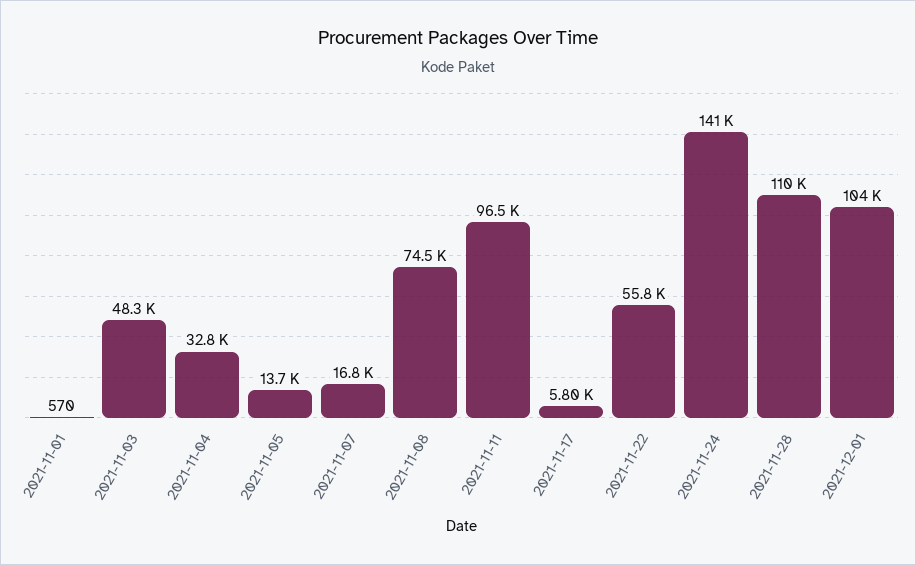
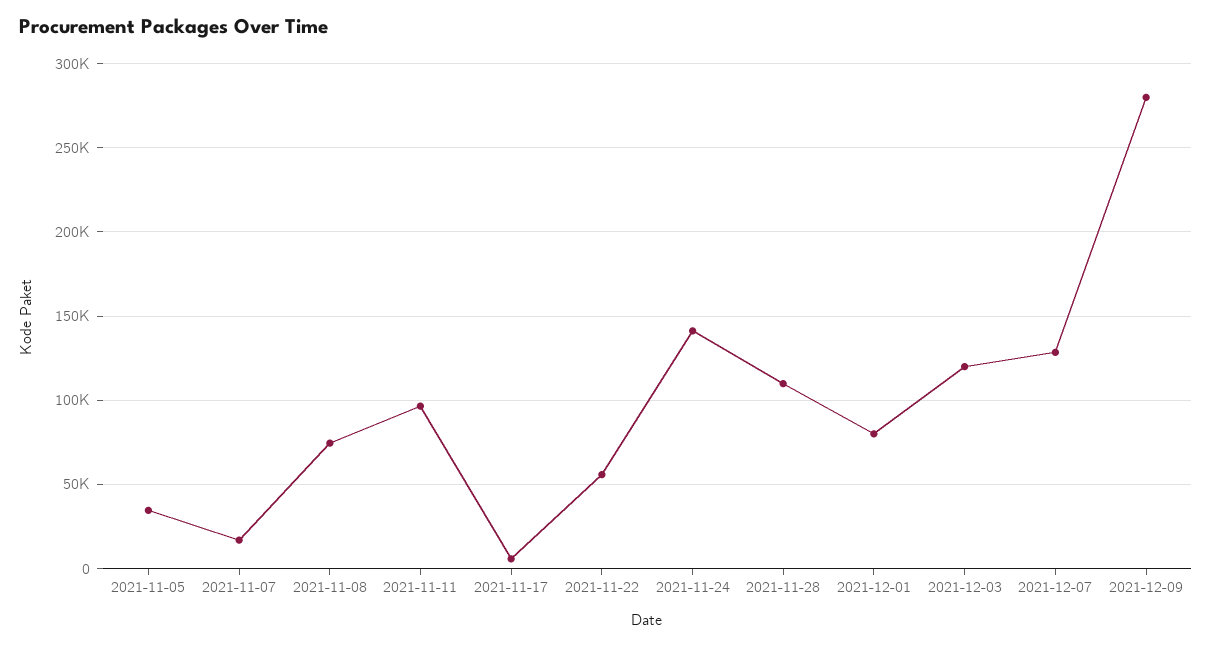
2021-11-01: 570 -> none
2021-11-03: 48300 -> none
2021-11-04: 32800 -> none
2021-11-05: 13700 -> 35000
2021-12-01: 104000 -> 80000
2021-12-03: none -> 120000
2021-12-07: none -> 130000
2021-12-09: none -> 280000

